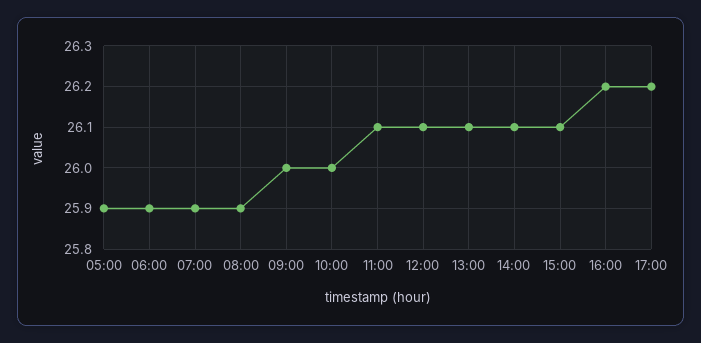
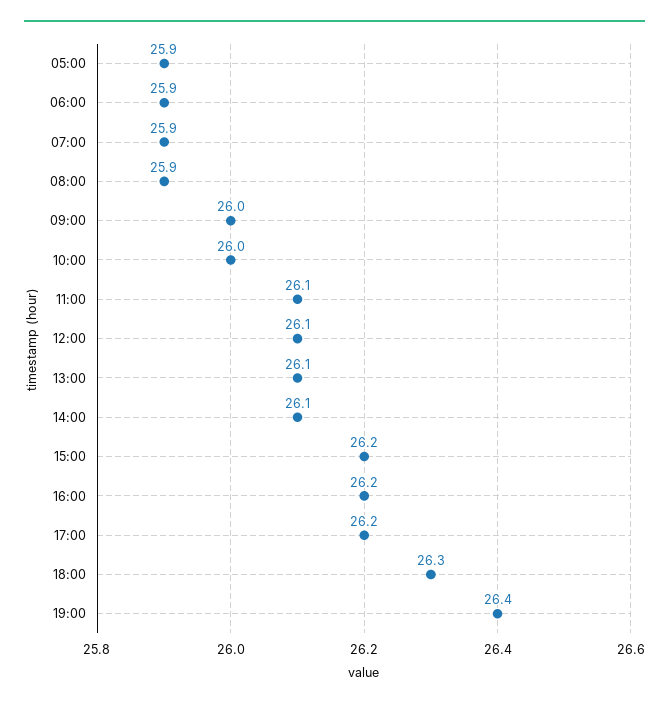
15:00: 26.1 -> 26.2
18:00: none -> 26.3
19:00: none -> 26.4

